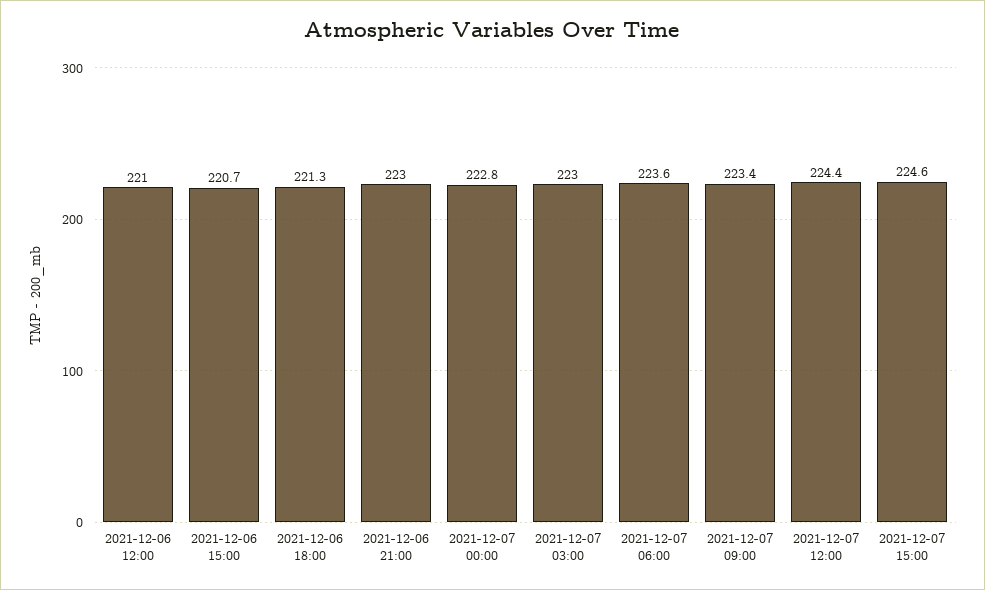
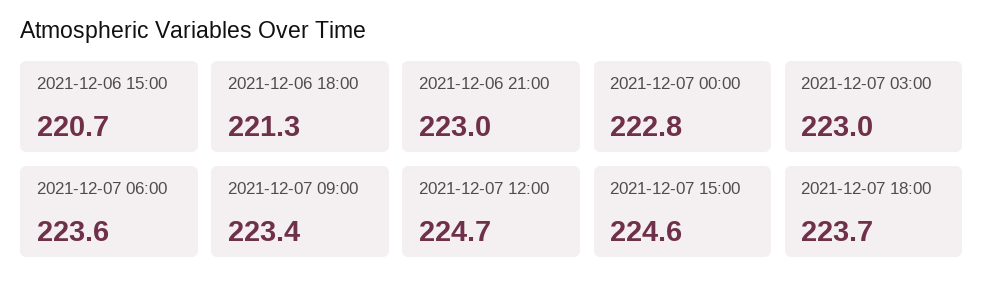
2021-12-06 12:00: 221 -> none
2021-12-07 12:00: 224.4 -> 224.7
2021-12-07 18:00: none -> 223.7

